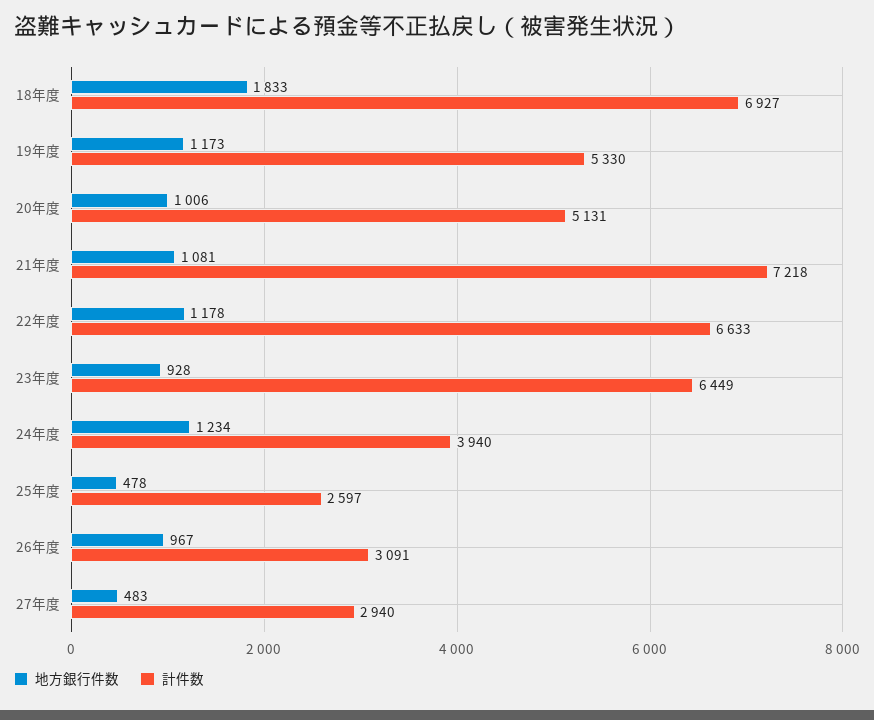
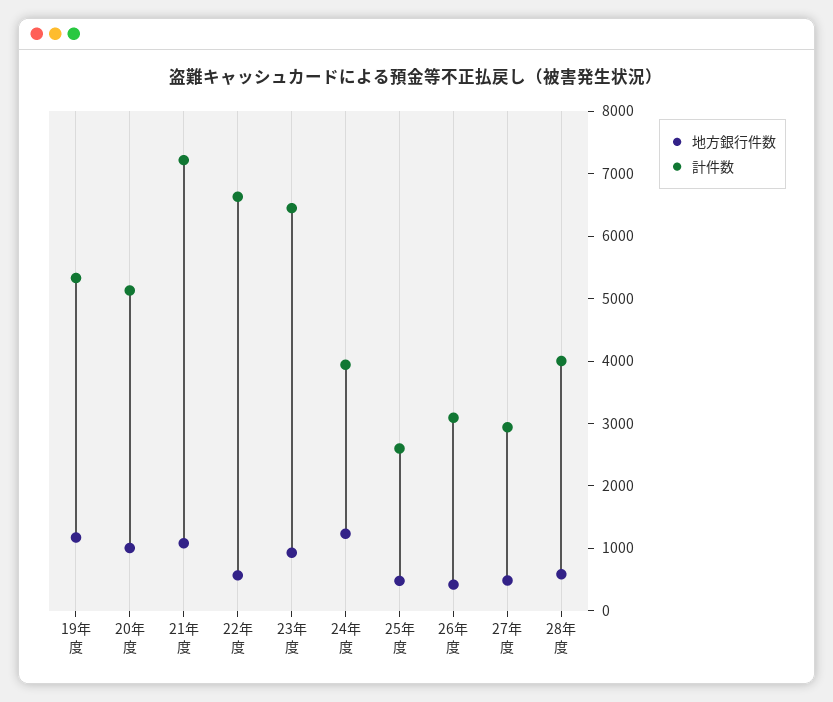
地方銀行件数, 18年度: 1833 -> none
計件数, 18年度: 6927 -> none
地方銀行件数, 22年度: 1178 -> 600
地方銀行件数, 26年度: 967 -> 400
地方銀行件数, 28年度: none -> 600
計件数, 28年度: none -> 4000

